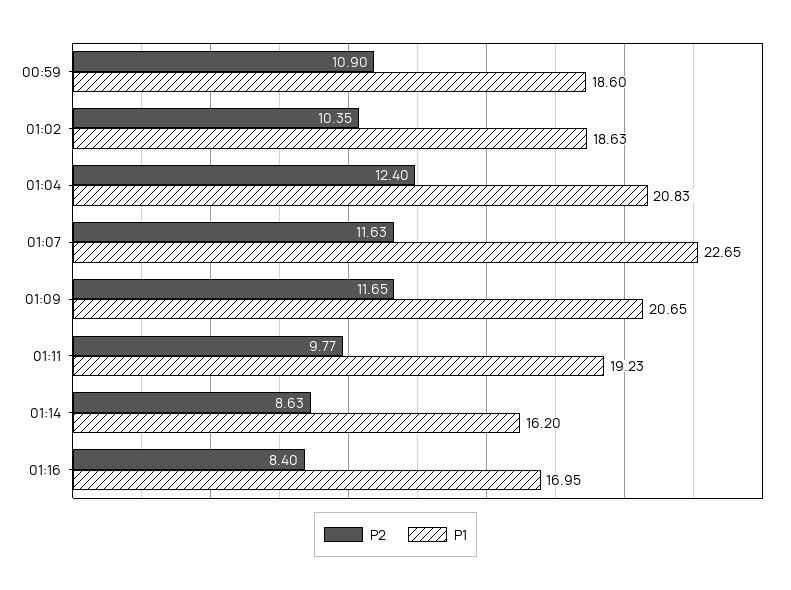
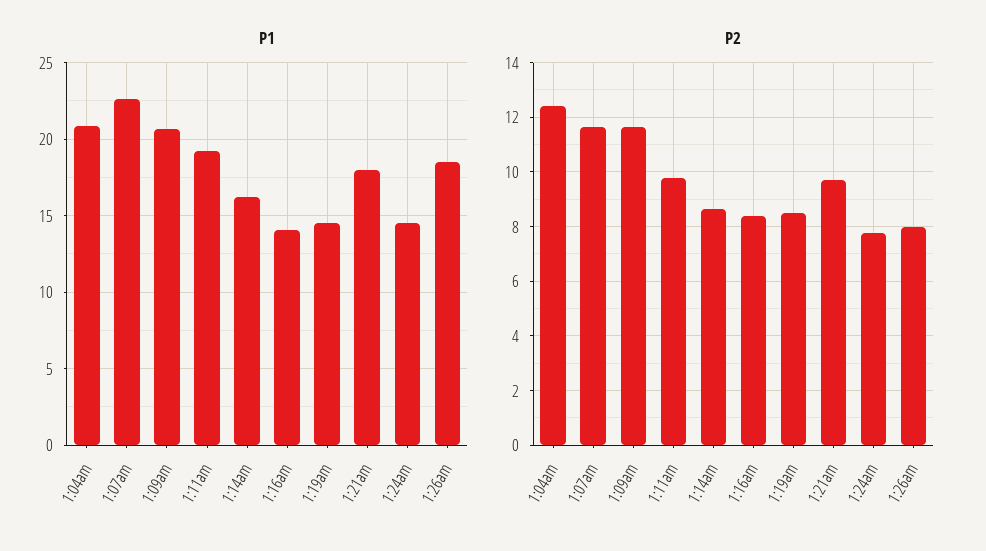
P2, 00:59: 10.9 -> none
P1, 00:59: 18.6 -> none
P2, 01:02: 10.35 -> none
P1, 01:02: 18.63 -> none
P1, 01:16: 16.95 -> 14
P1, 1:19am: none -> 14.5
P1, 1:21am: none -> 18
P1, 1:24am: none -> 14.5
P1, 1:26am: none -> 18.5
P2, 1:19am: none -> 8.5
P2, 1:21am: none -> 9.75
P2, 1:24am: none -> 7.75
P2, 1:26am: none -> 8

